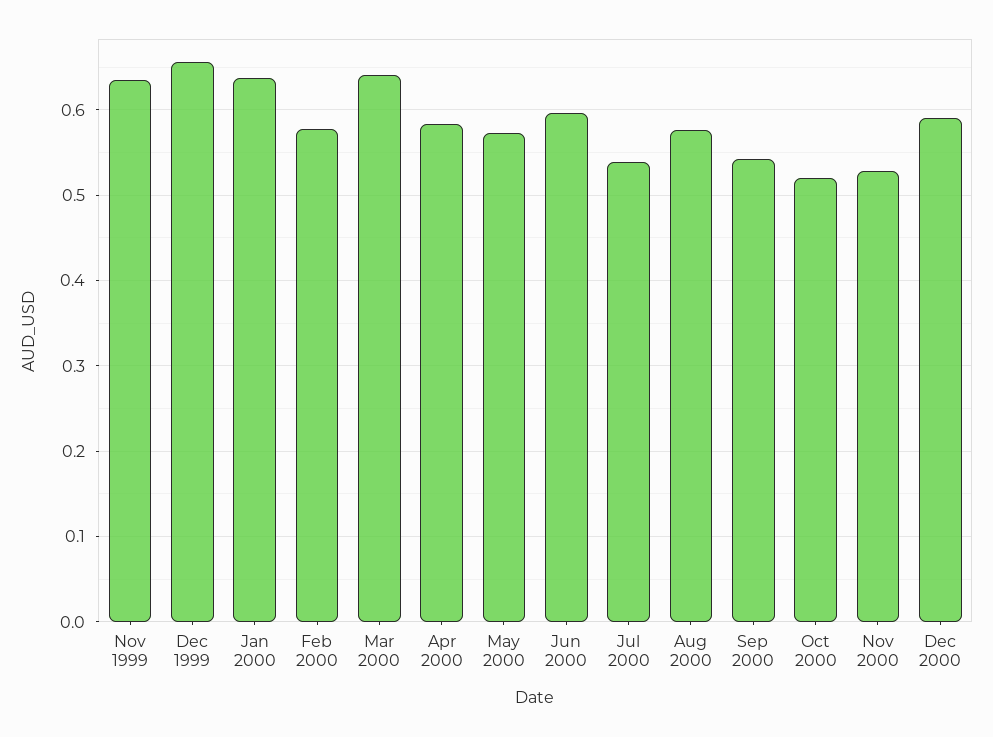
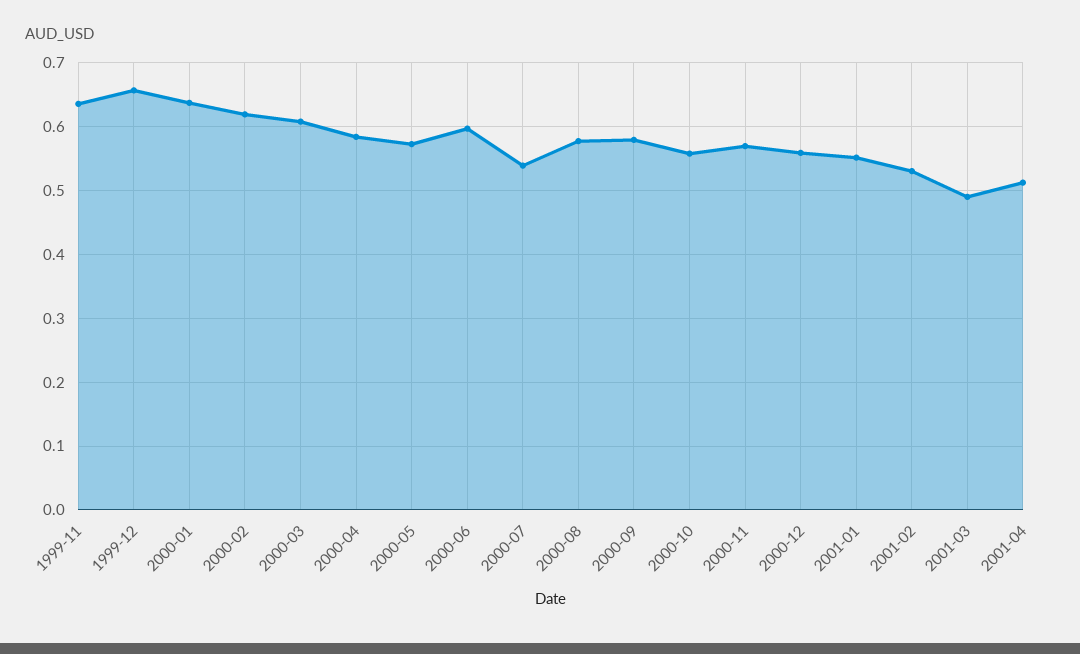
Feb 2000: 0.58 -> 0.62
Mar 2000: 0.64 -> 0.61
Sep 2000: 0.54 -> 0.58
Oct 2000: 0.52 -> 0.56
Nov 2000: 0.53 -> 0.57
Dec 2000: 0.59 -> 0.56
2001-01: none -> 0.55
2001-02: none -> 0.53
2001-03: none -> 0.49
2001-04: none -> 0.51

